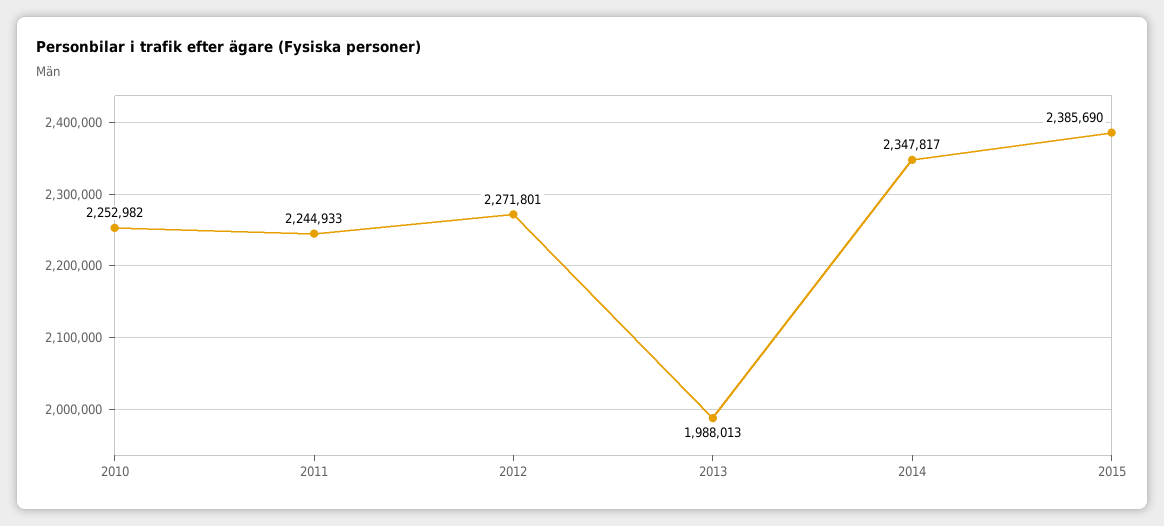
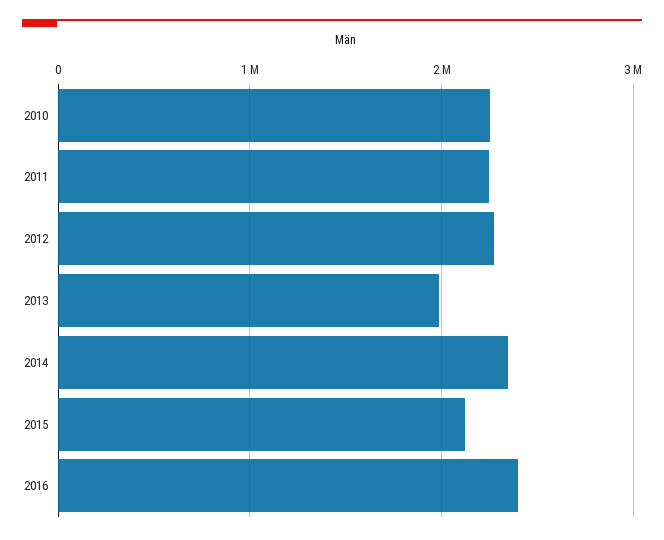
2015: 2385690 -> 2100000
2016: none -> 2400000

